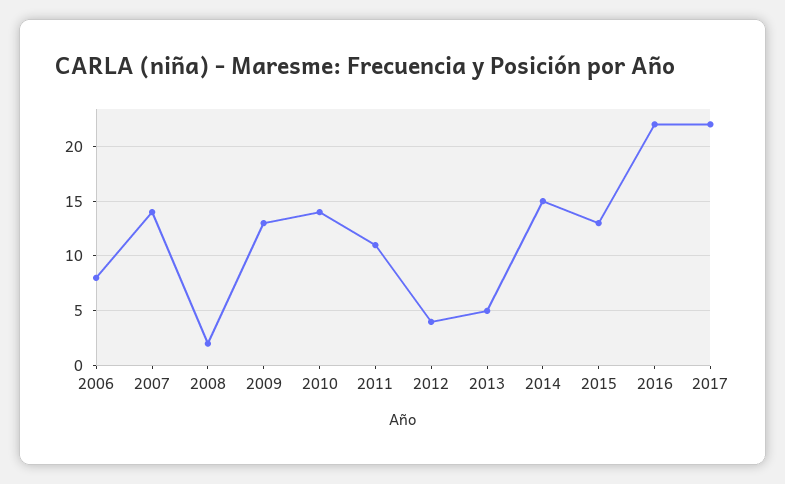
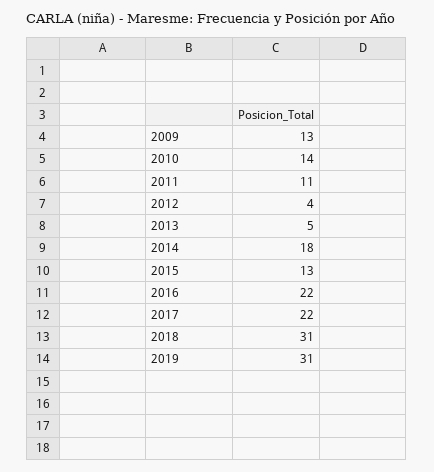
2006: 8 -> none
2007: 14 -> none
2008: 2 -> none
2014: 15 -> 18
2018: none -> 31
2019: none -> 31

